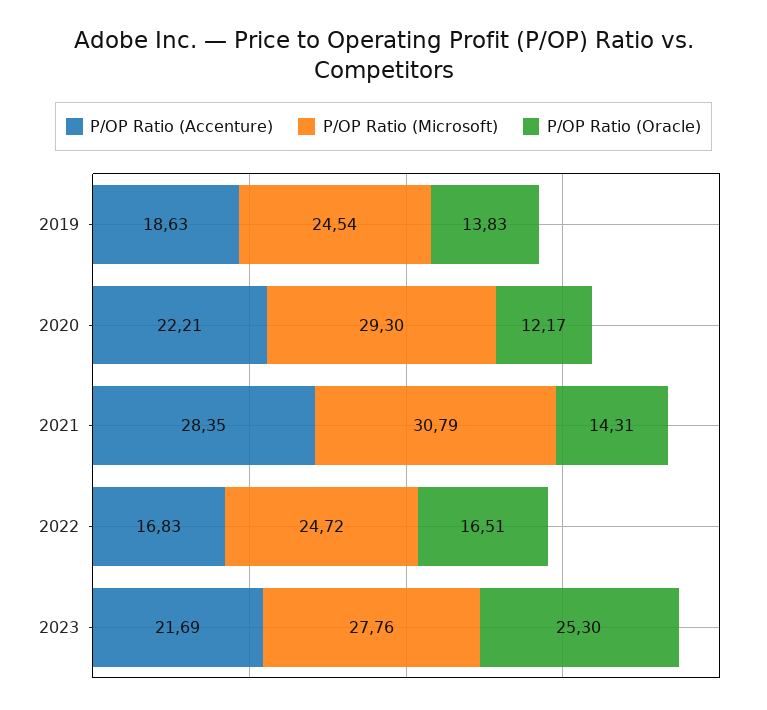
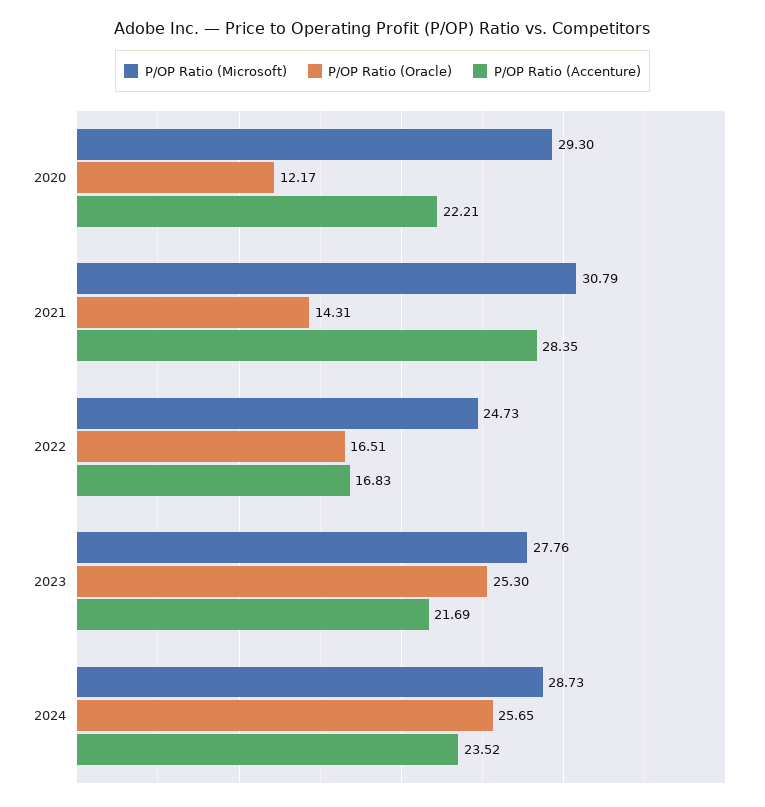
P/OP Ratio (Accenture), 2019: 18.63 -> none
P/OP Ratio (Microsoft), 2019: 24.54 -> none
P/OP Ratio (Oracle), 2019: 13.83 -> none
P/OP Ratio (Microsoft), 2022: 24.72 -> 24.73
P/OP Ratio (Microsoft), 2024: none -> 28.73
P/OP Ratio (Oracle), 2024: none -> 25.65
P/OP Ratio (Accenture), 2024: none -> 23.52

